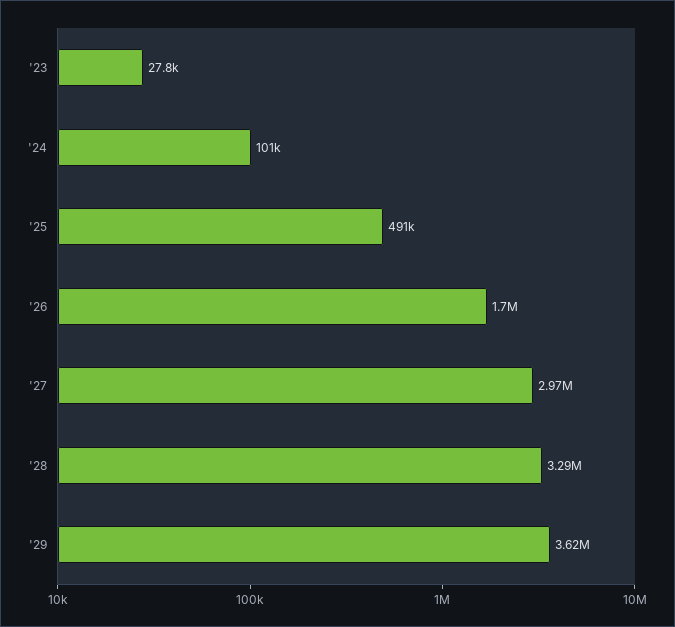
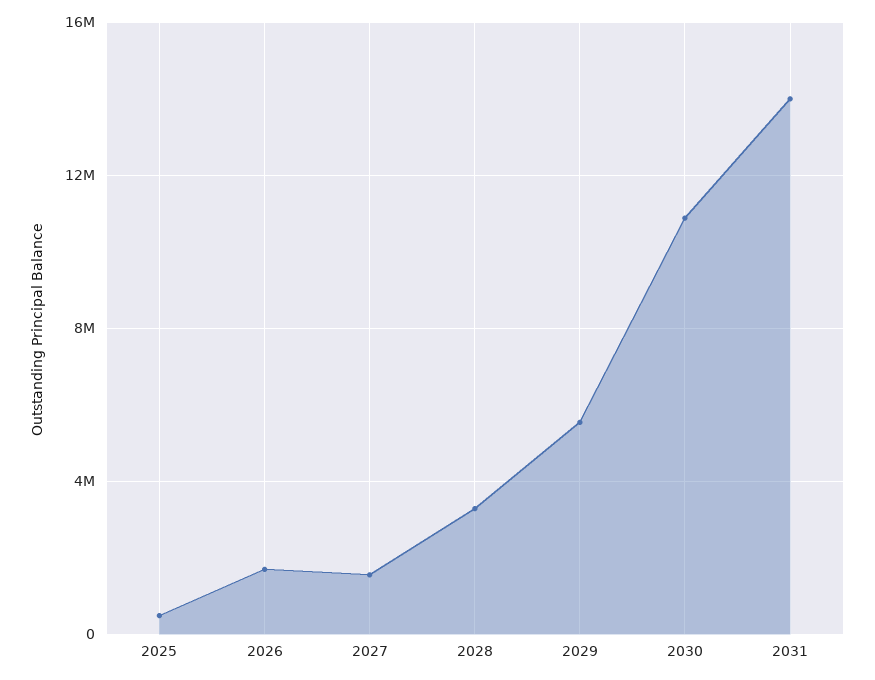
'23: 27800 -> none
'24: 101000 -> none
'27: 2970000 -> 1500000
'29: 3620000 -> 5500000
2030: none -> 11000000
2031: none -> 14000000

